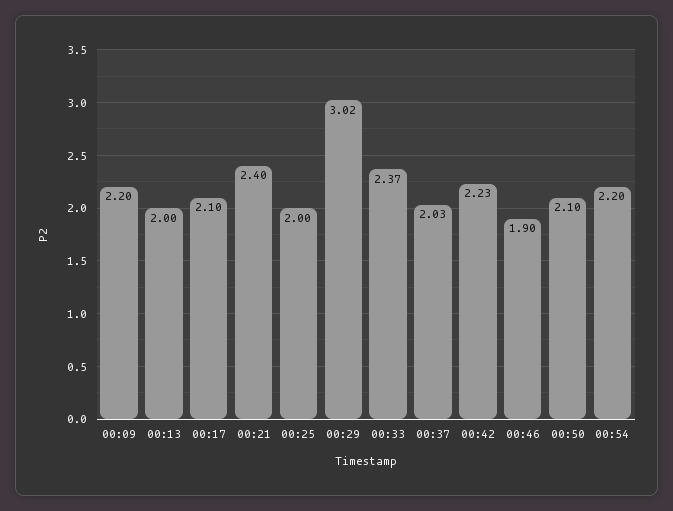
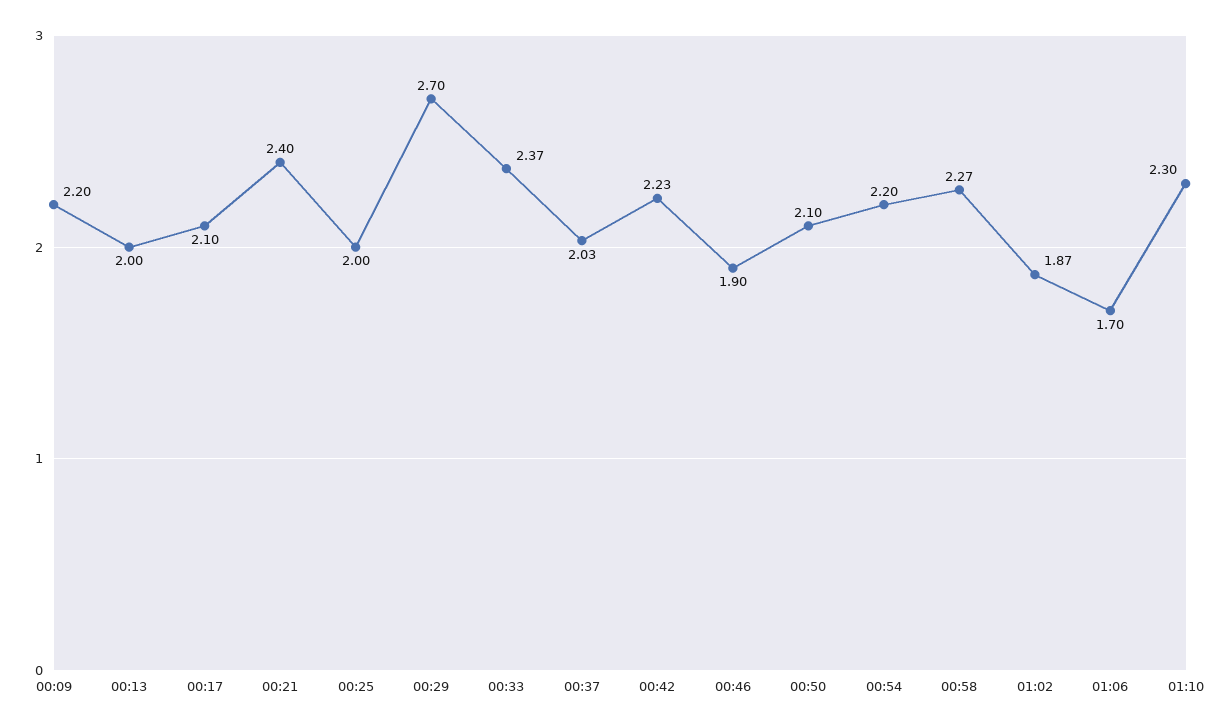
00:29: 3.02 -> 2.7
00:58: none -> 2.27
01:02: none -> 1.87
01:06: none -> 1.7
01:10: none -> 2.3

